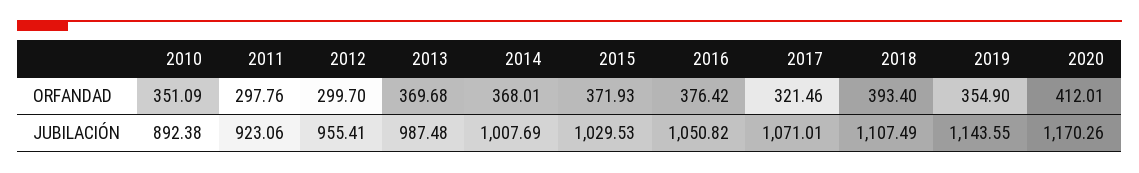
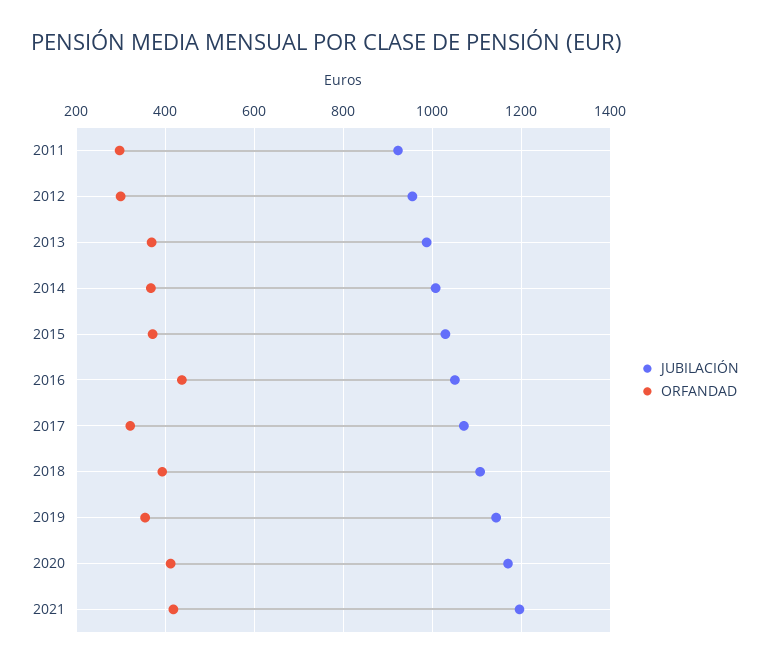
ORFANDAD, 2010: 351.09 -> none
ORFANDAD, 2016: 376.42 -> 440
JUBILACIÓN, 2010: 892.38 -> none
JUBILACIÓN, 2021: none -> 1200
ORFANDAD, 2021: none -> 420

